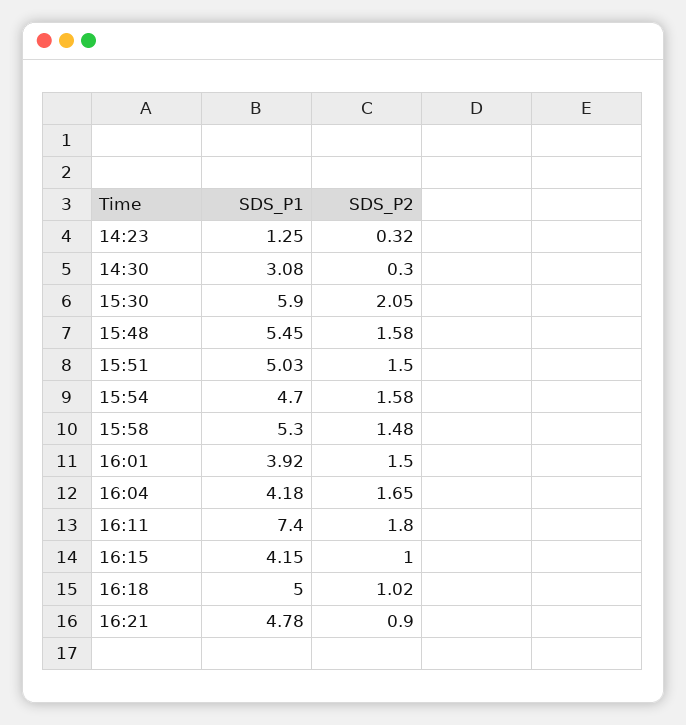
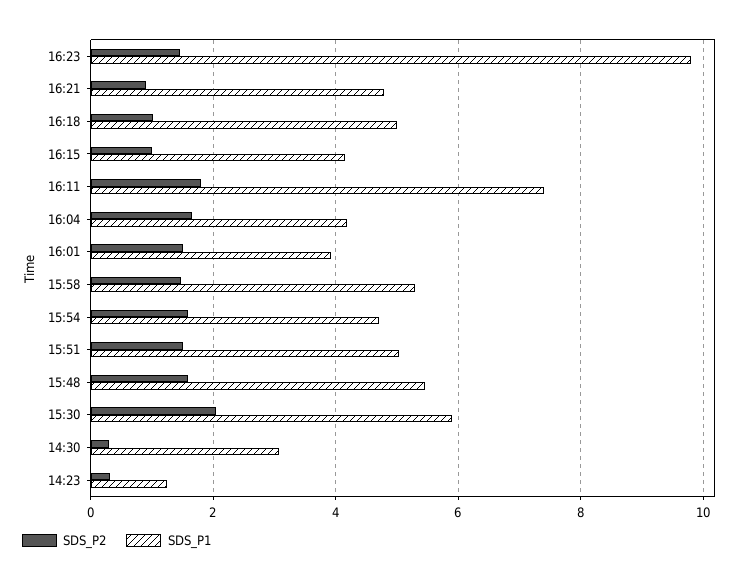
SDS_P2, 16:23: none -> 1.4
SDS_P1, 16:23: none -> 9.8

